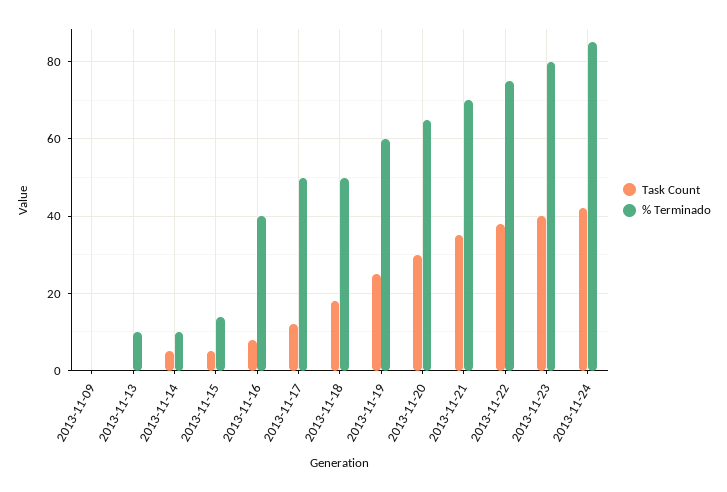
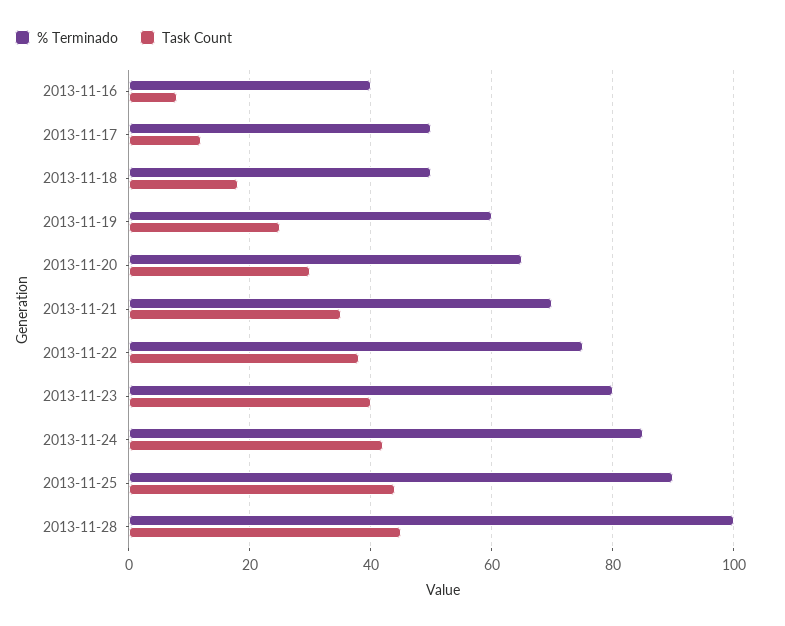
Task Count, 2013-11-09: 0 -> none
% Terminado, 2013-11-09: 0 -> none
Task Count, 2013-11-13: 0 -> none
% Terminado, 2013-11-13: 10 -> none
Task Count, 2013-11-14: 5 -> none
% Terminado, 2013-11-14: 10 -> none
Task Count, 2013-11-15: 5 -> none
% Terminado, 2013-11-15: 15 -> none
% Terminado, 2013-11-25: none -> 90
Task Count, 2013-11-25: none -> 45
% Terminado, 2013-11-28: none -> 100
Task Count, 2013-11-28: none -> 45

